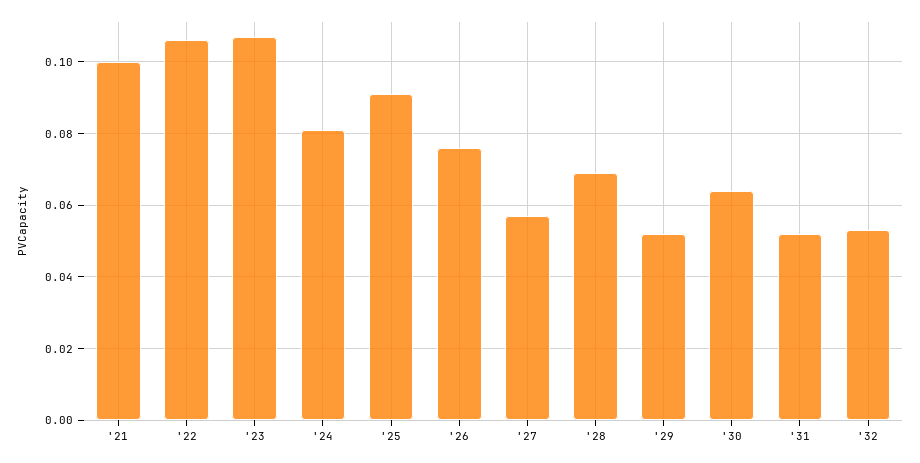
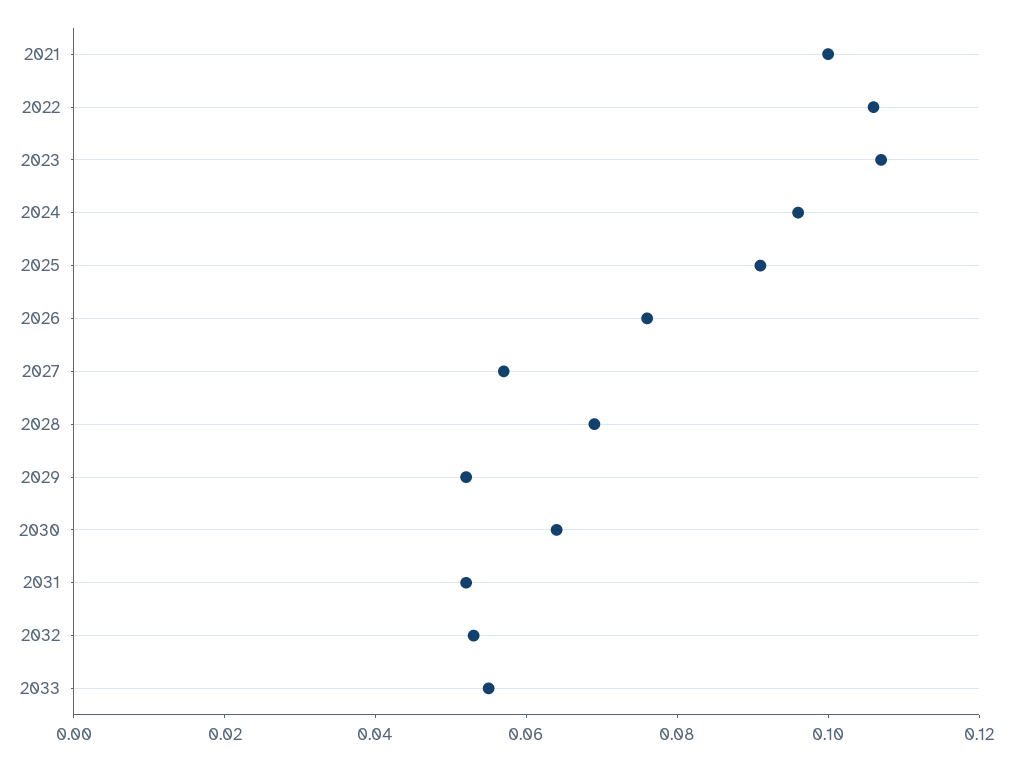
'24: 0.08 -> 0.095
2033: none -> 0.055

